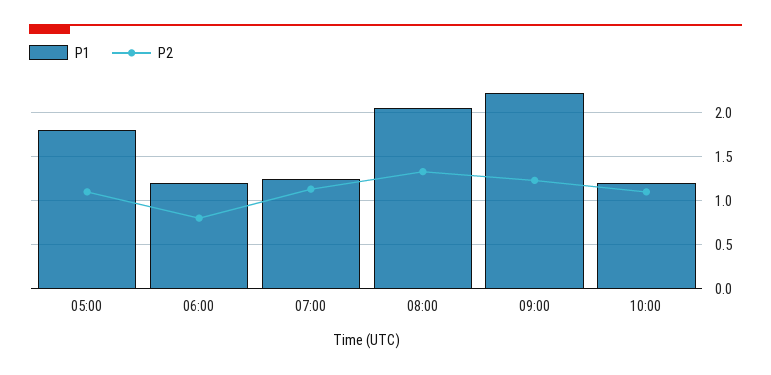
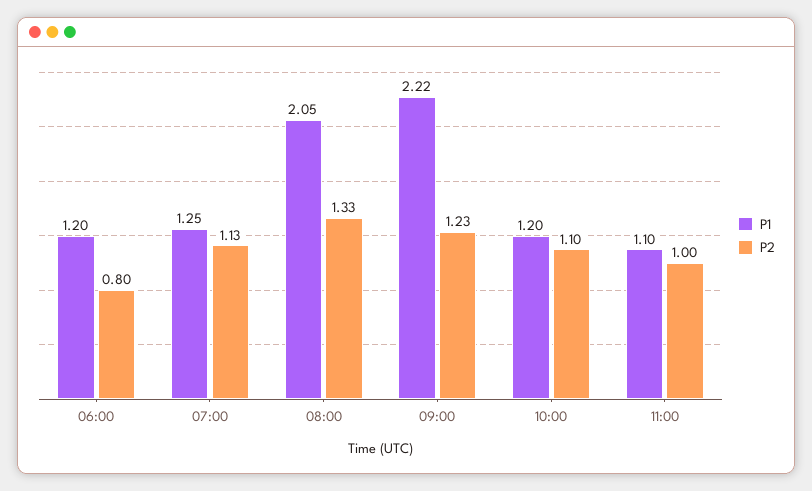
P1, 05:00: 1.8 -> none
P2, 05:00: 1.1 -> none
P1, 11:00: none -> 1.1
P2, 11:00: none -> 1

